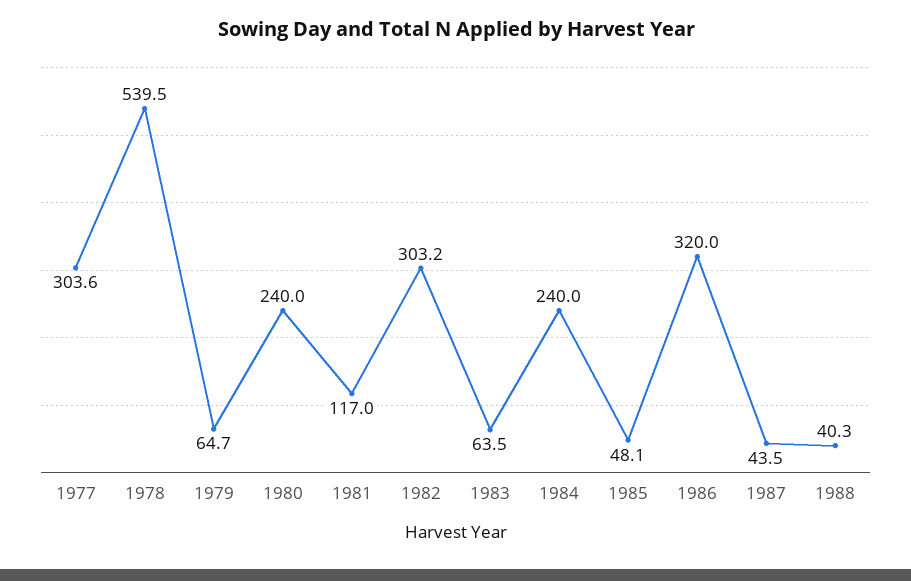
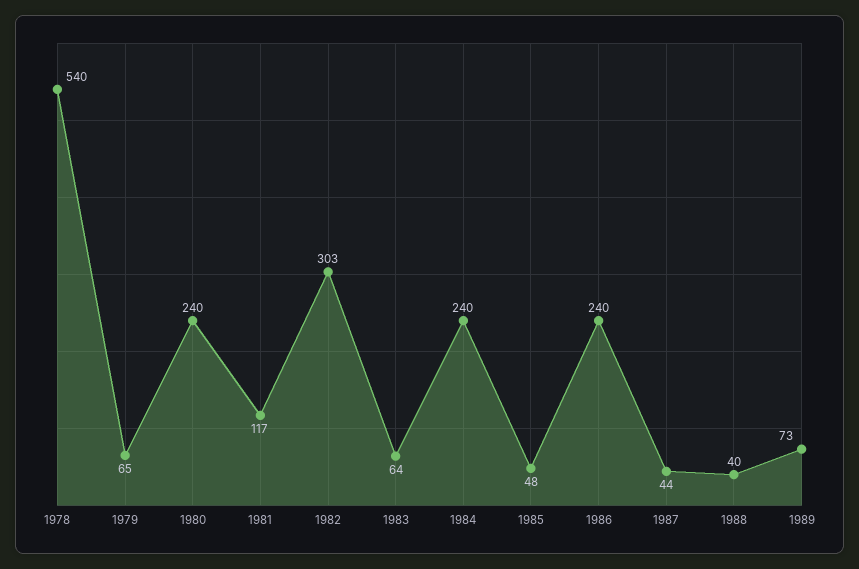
1977: 303.6 -> none
1986: 320 -> 240
1989: none -> 73

